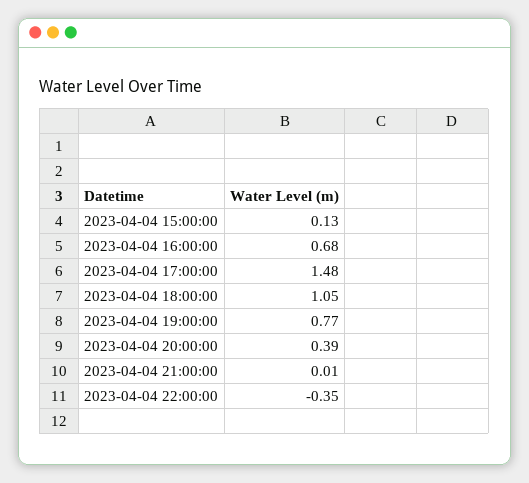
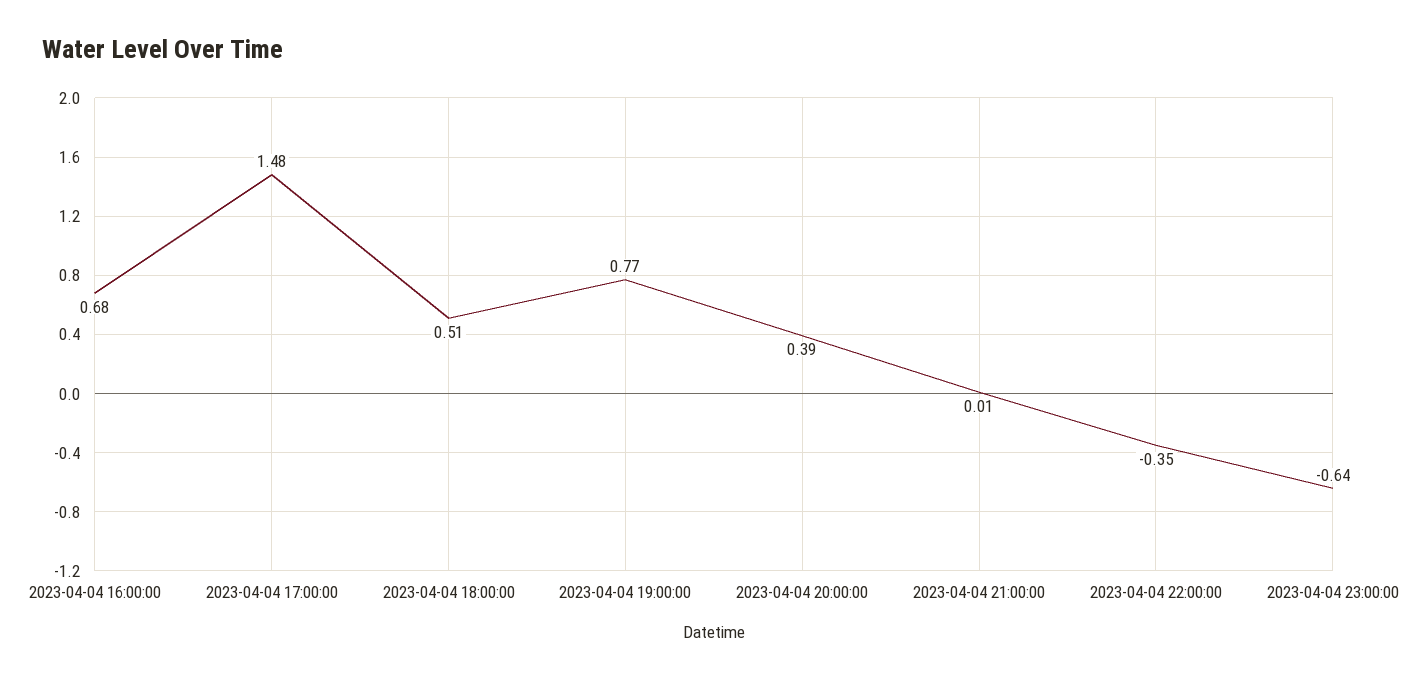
2023-04-04 15:00:00: 0.13 -> none
2023-04-04 18:00:00: 1.05 -> 0.51
2023-04-04 23:00:00: none -> -0.64

